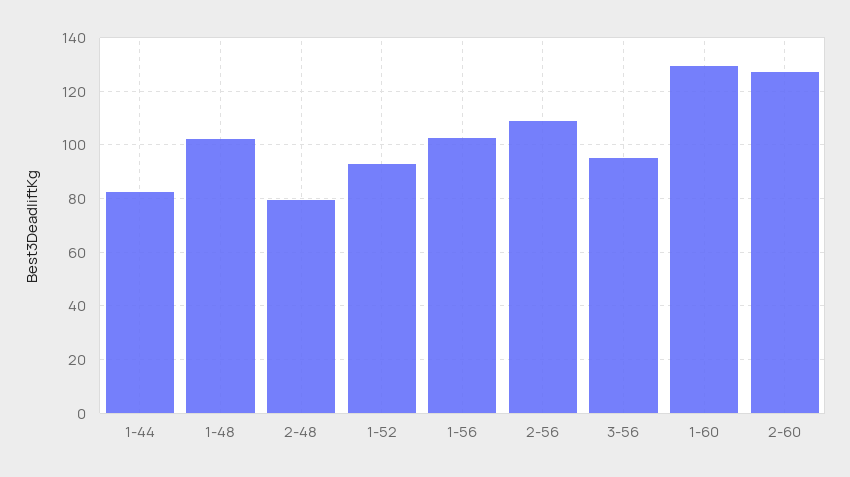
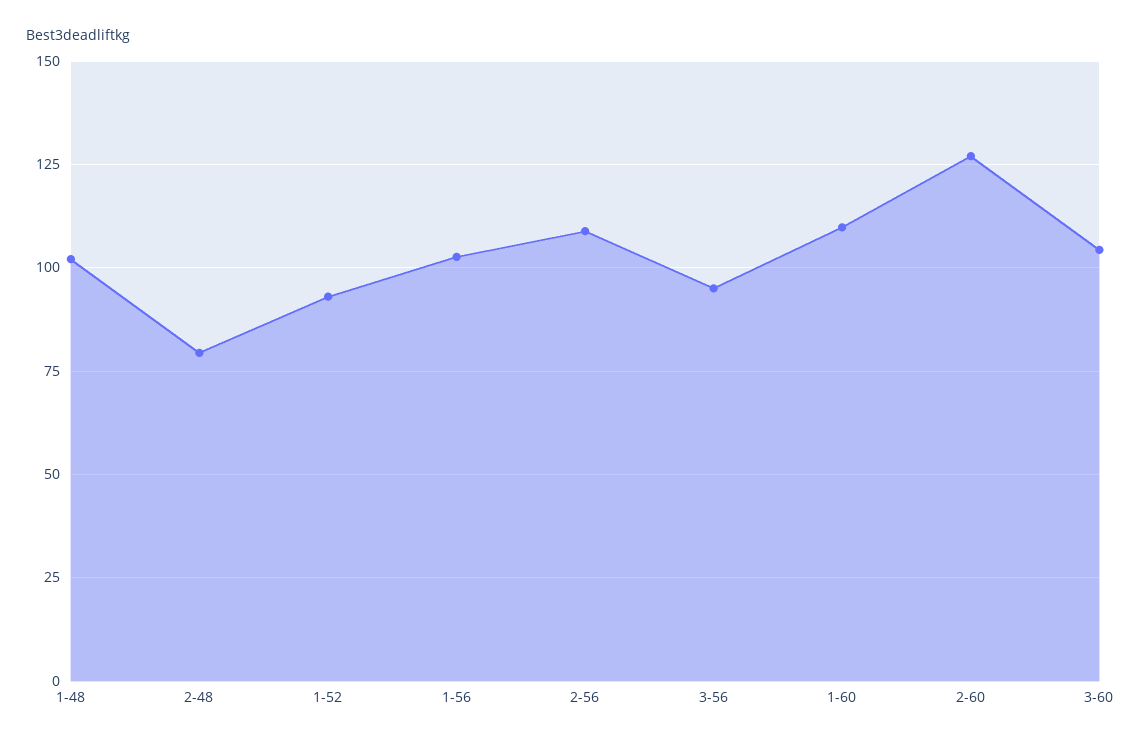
1-44: 82.5 -> none
1-60: 130 -> 110
3-60: none -> 105

